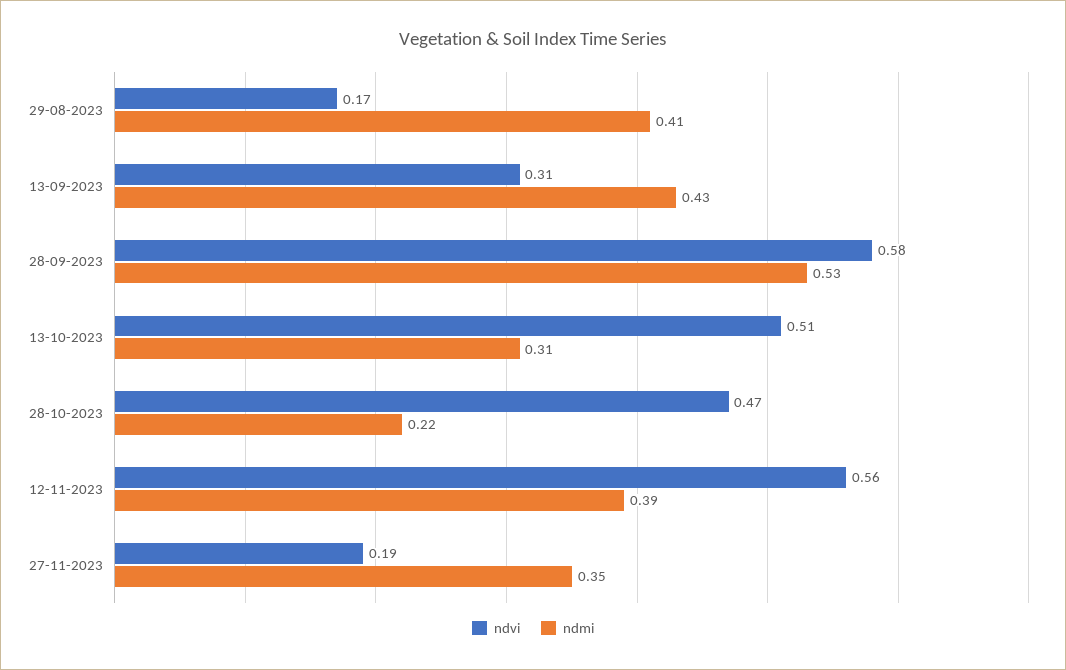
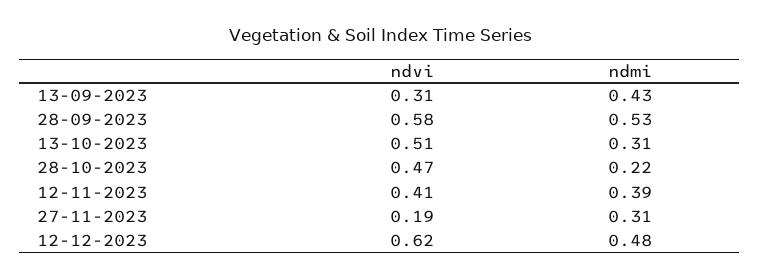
ndvi, 29-08-2023: 0.17 -> none
ndmi, 29-08-2023: 0.41 -> none
ndvi, 12-11-2023: 0.56 -> 0.41
ndmi, 27-11-2023: 0.35 -> 0.31
ndvi, 12-12-2023: none -> 0.62
ndmi, 12-12-2023: none -> 0.48

